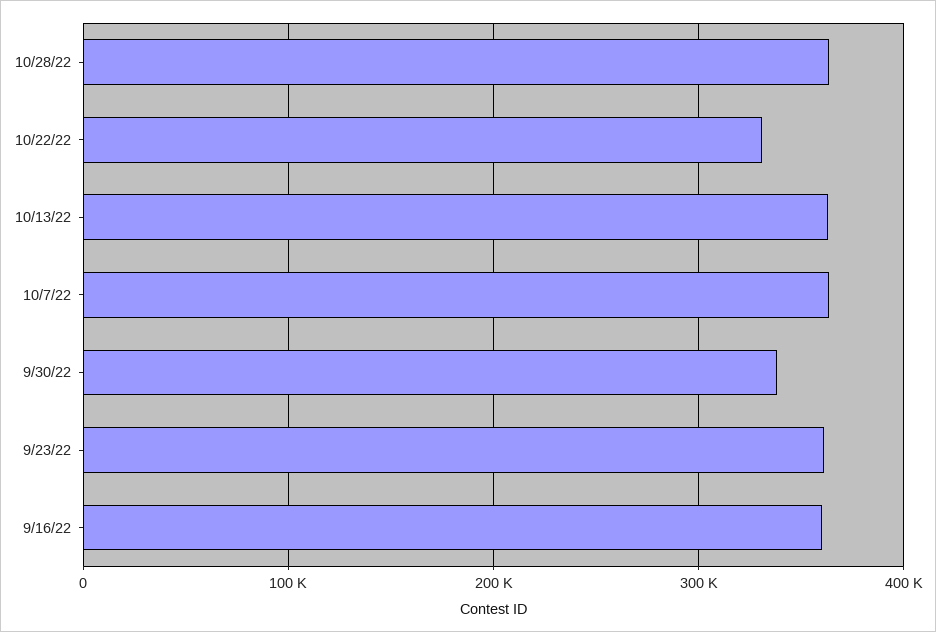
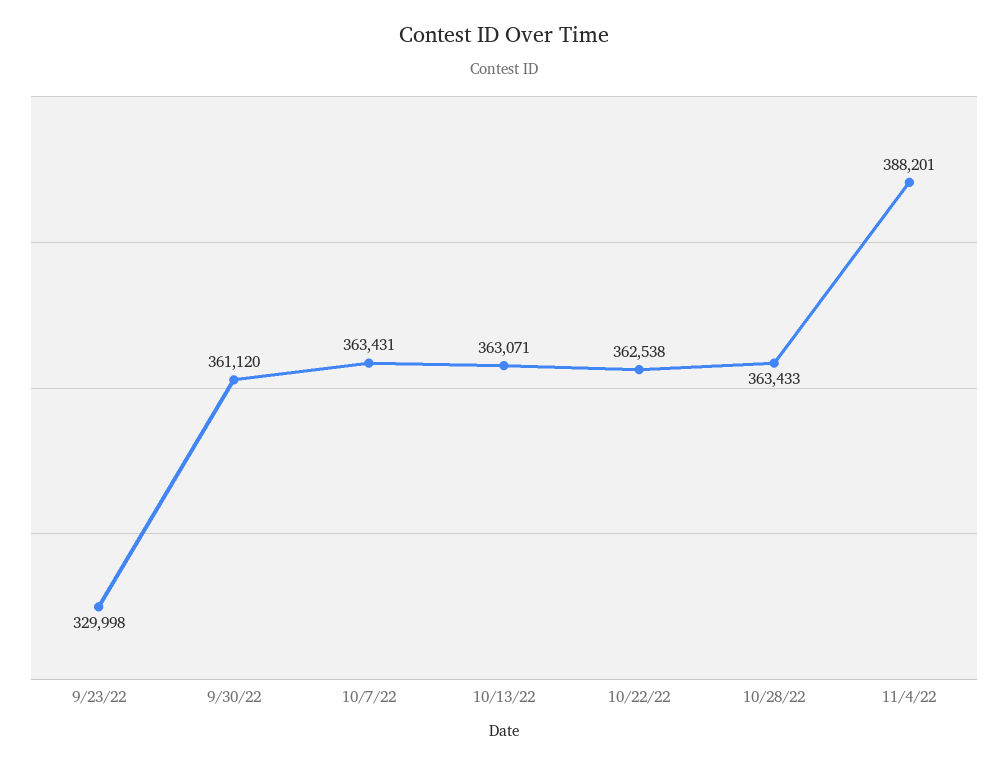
10/22/22: 330000 -> 362538
9/30/22: 340000 -> 361120
9/23/22: 360000 -> 329998
9/16/22: 360000 -> none
11/4/22: none -> 388201

